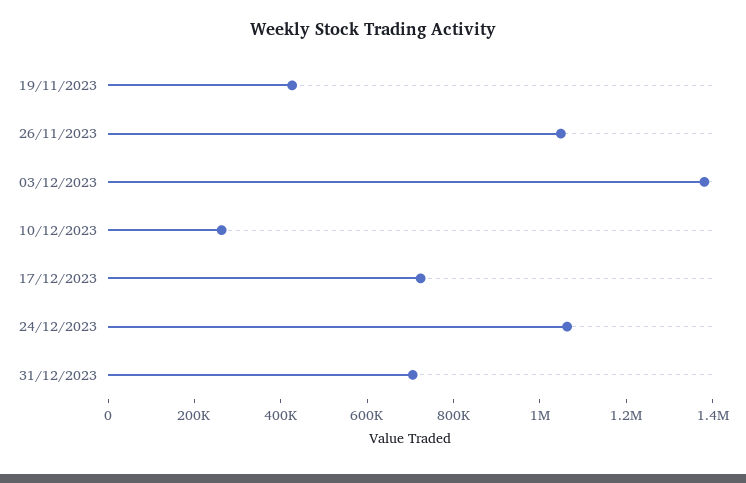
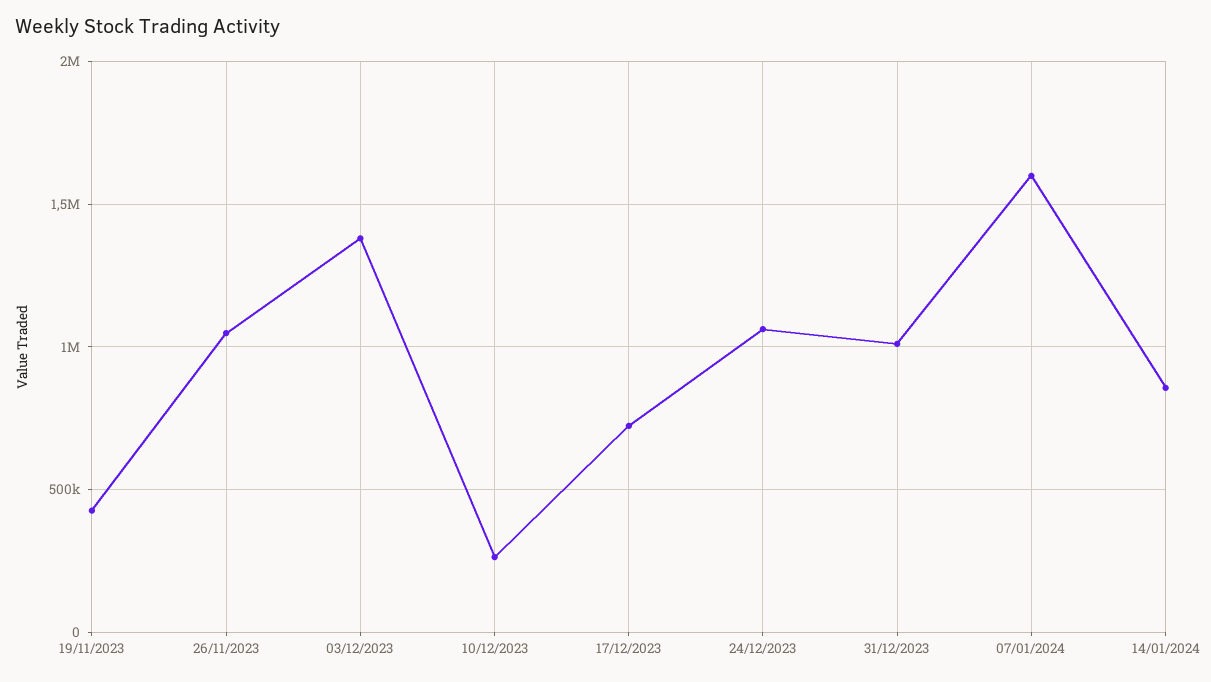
31/12/2023: 700000 -> 1000000
07/01/2024: none -> 1600000
14/01/2024: none -> 850000

